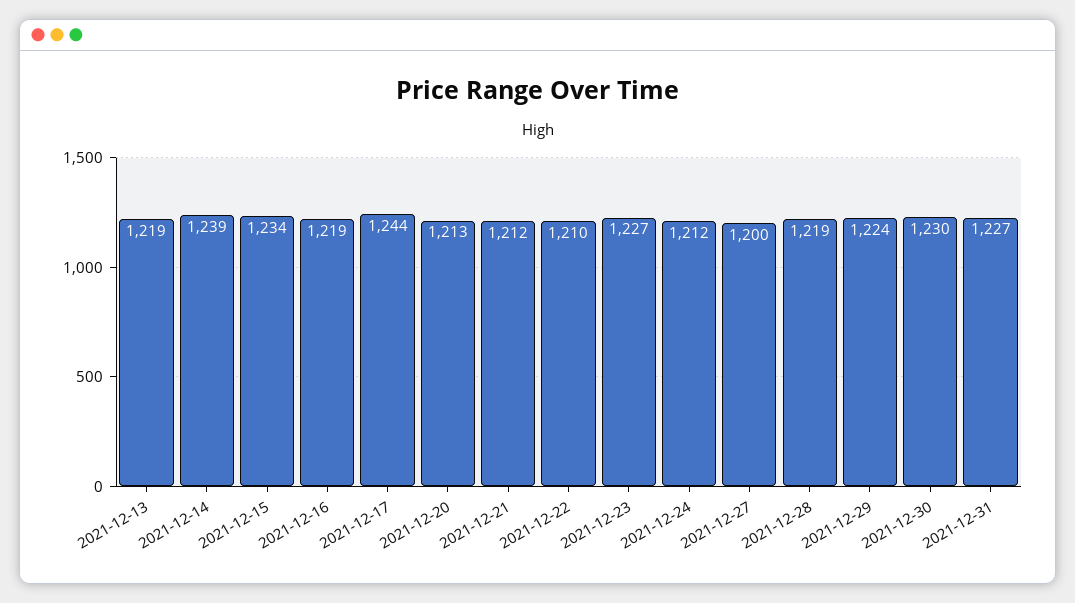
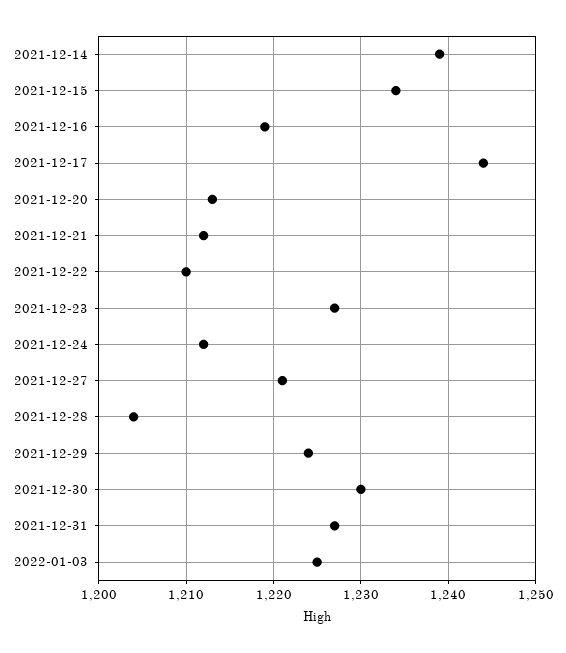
2021-12-13: 1219 -> none
2021-12-27: 1200 -> 1221
2021-12-28: 1219 -> 1204
2022-01-03: none -> 1225

